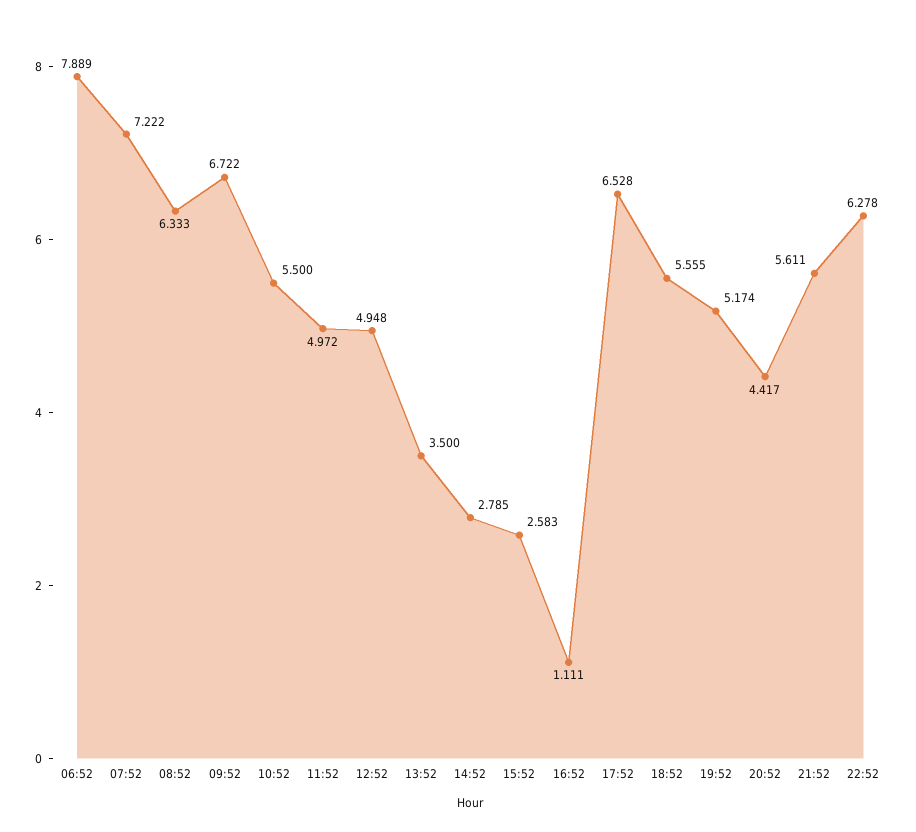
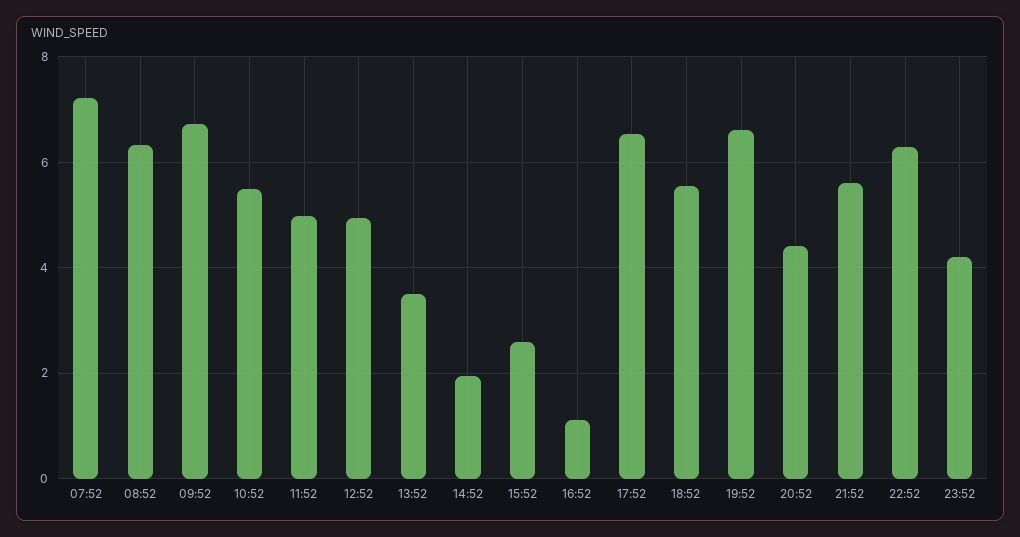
06:52: 7.889 -> none
14:52: 2.785 -> 2
19:52: 5.174 -> 6.6
23:52: none -> 4.2

